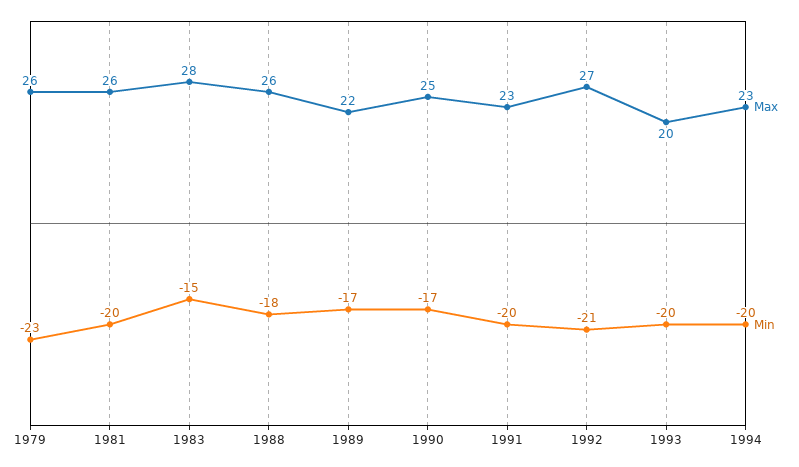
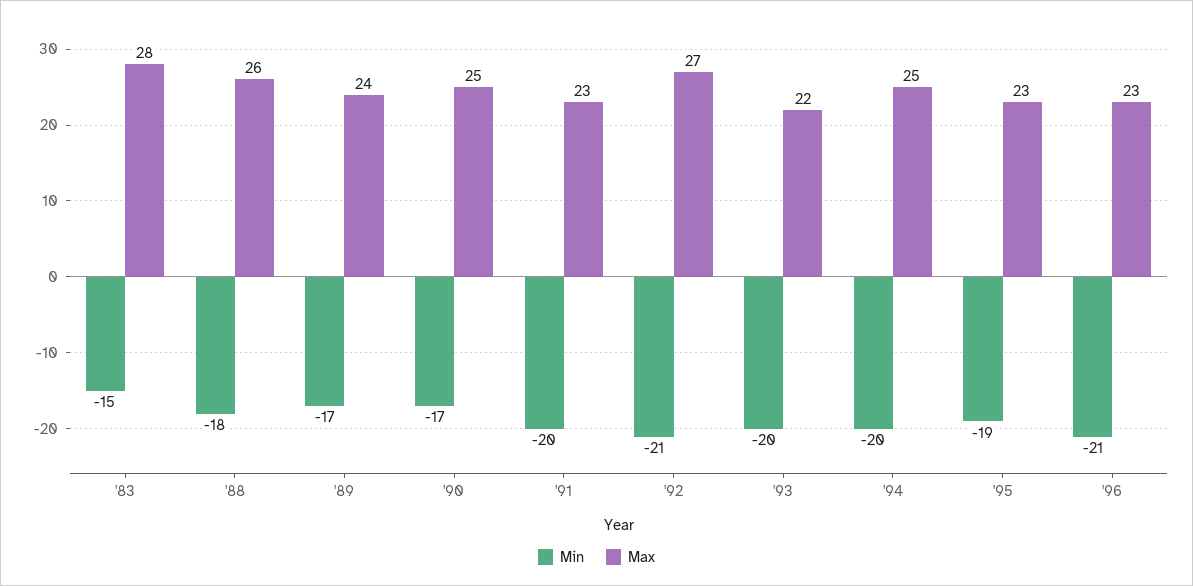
Max, 1979: 26 -> none
Min, 1979: -23 -> none
Max, 1981: 26 -> none
Min, 1981: -20 -> none
Max, 1989: 22 -> 24
Max, 1993: 20 -> 22
Max, 1994: 23 -> 25
Min, '95: none -> -19
Max, '95: none -> 23
Min, '96: none -> -21
Max, '96: none -> 23

